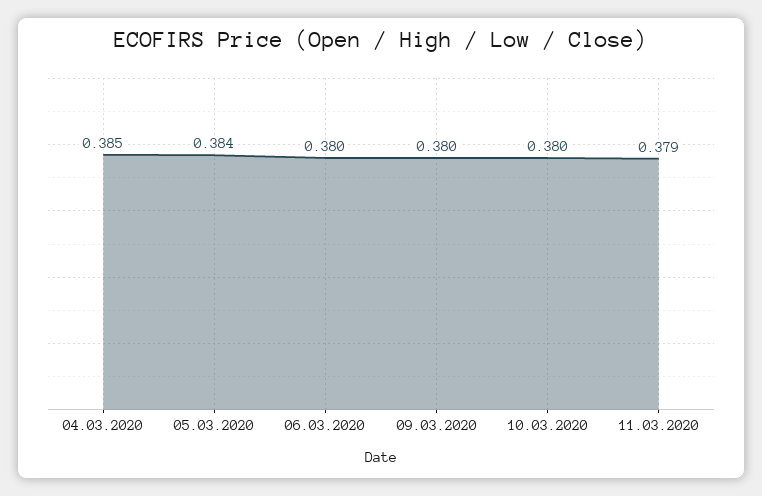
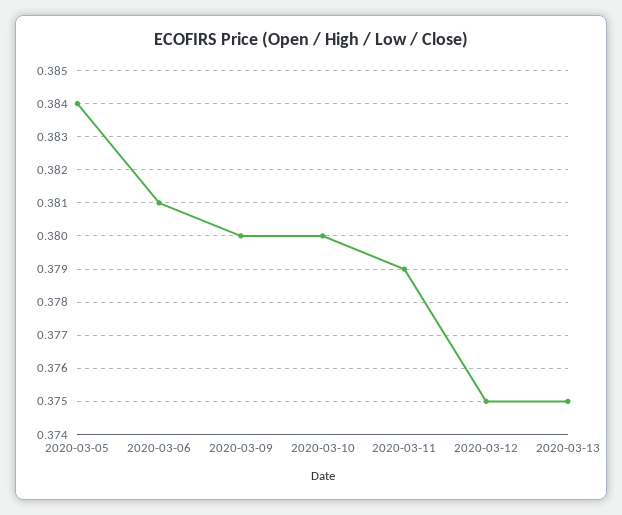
04.03.2020: 0.385 -> none
06.03.2020: 0.38 -> 0.381
2020-03-12: none -> 0.375
2020-03-13: none -> 0.375

